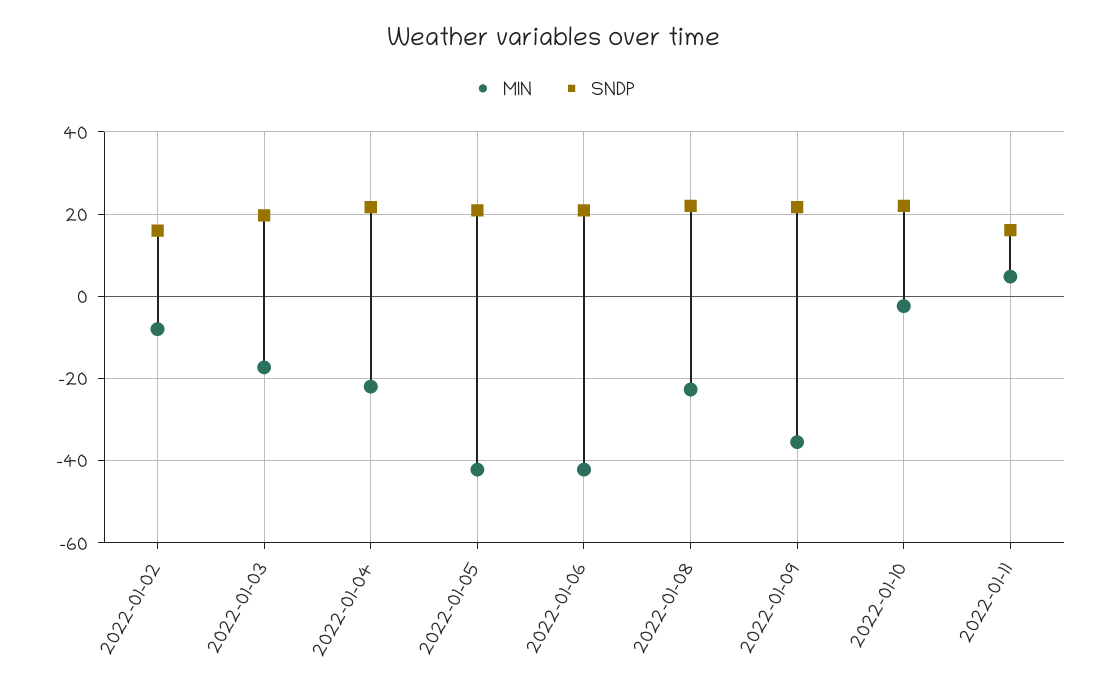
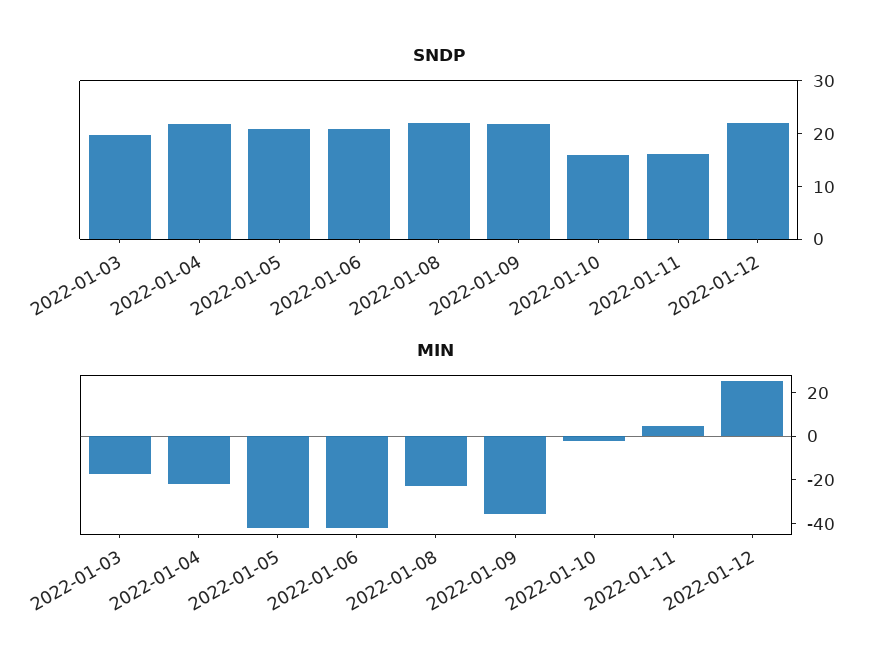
MIN, 2022-01-02: -8 -> none
SNDP, 2022-01-02: 16 -> none
SNDP, 2022-01-10: 22 -> 16
SNDP, 2022-01-12: none -> 22
MIN, 2022-01-12: none -> 25

